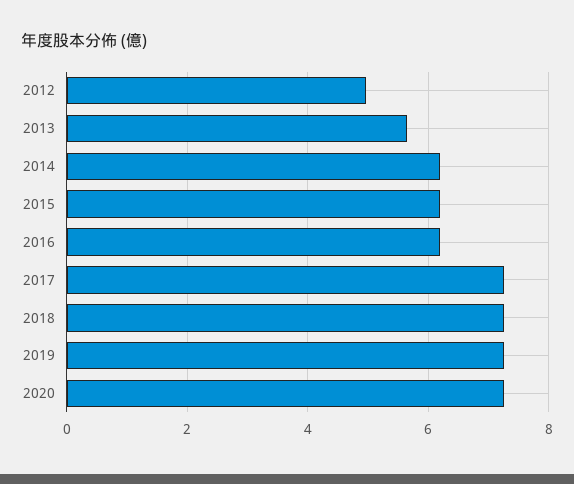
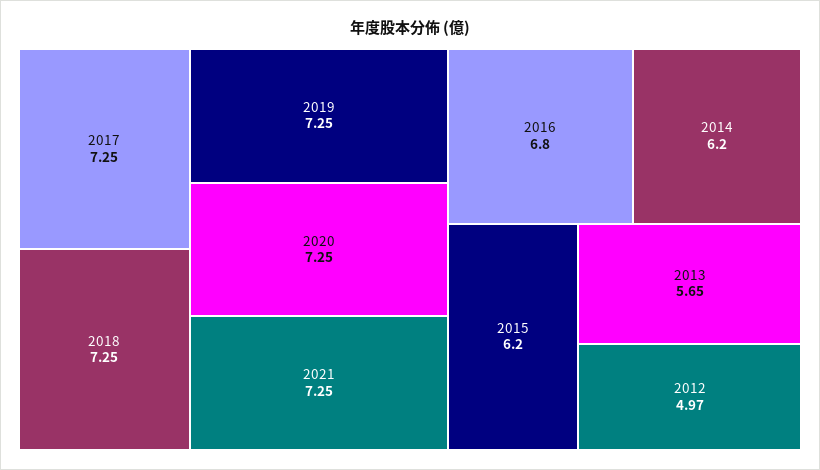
2016: 6.2 -> 6.8
2021: none -> 7.25

